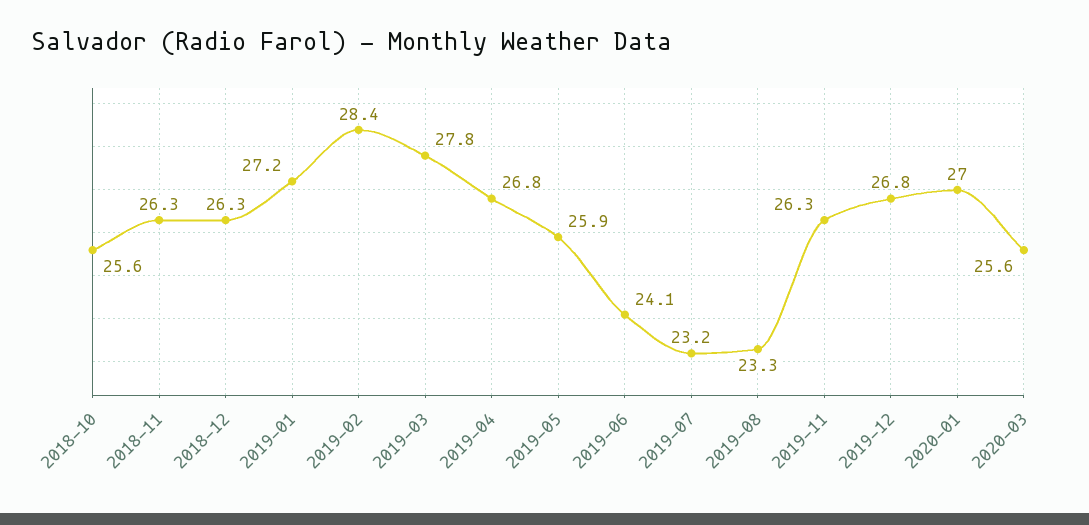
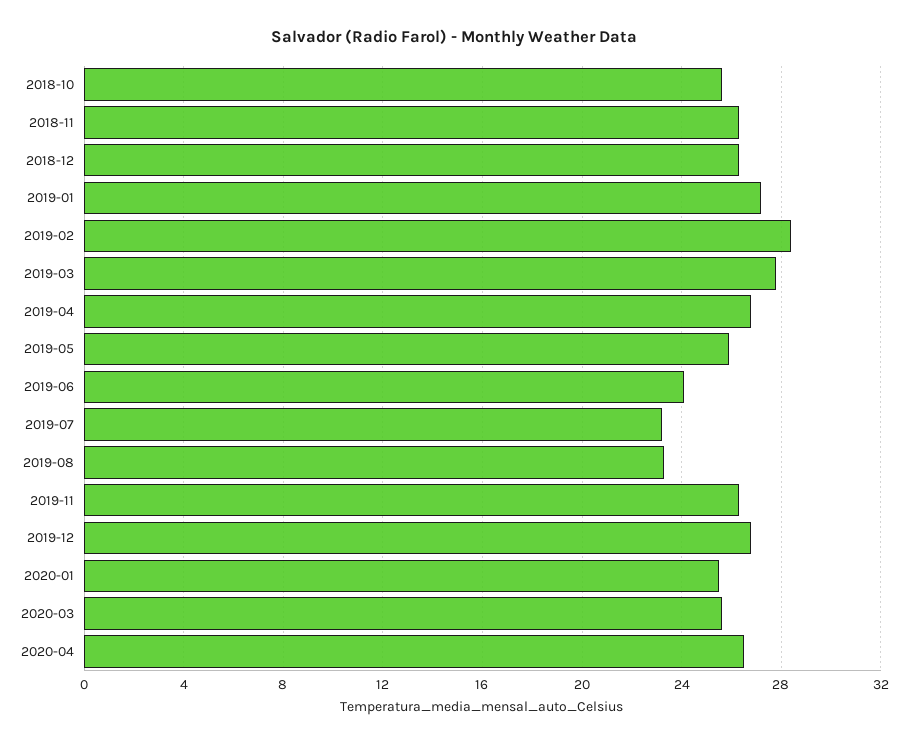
2020-01: 27 -> 25.5
2020-04: none -> 26.5

